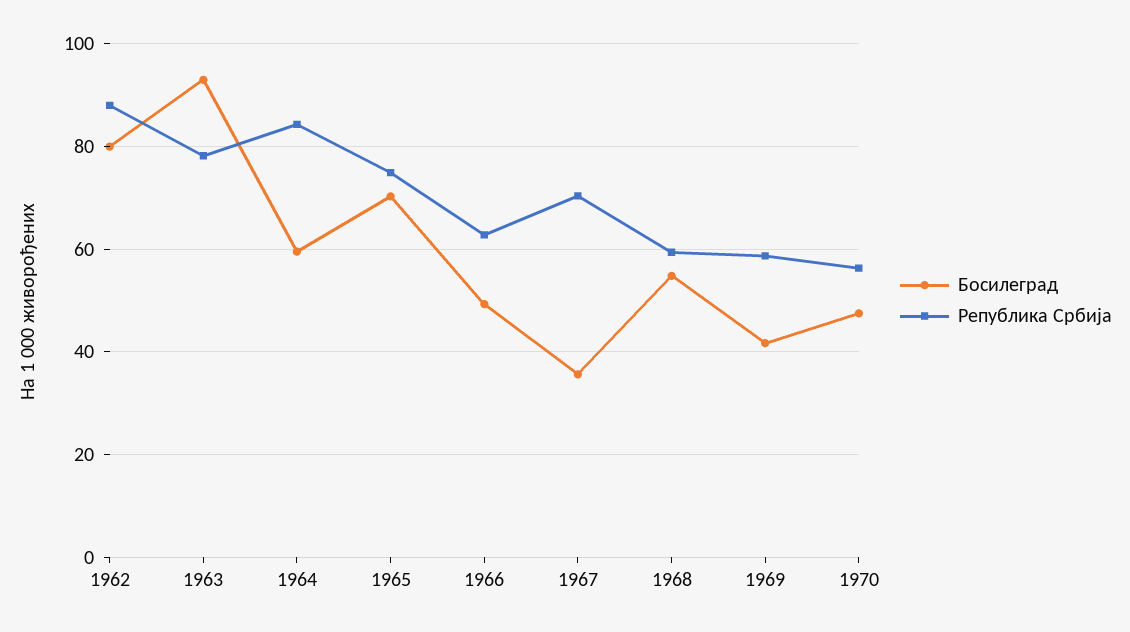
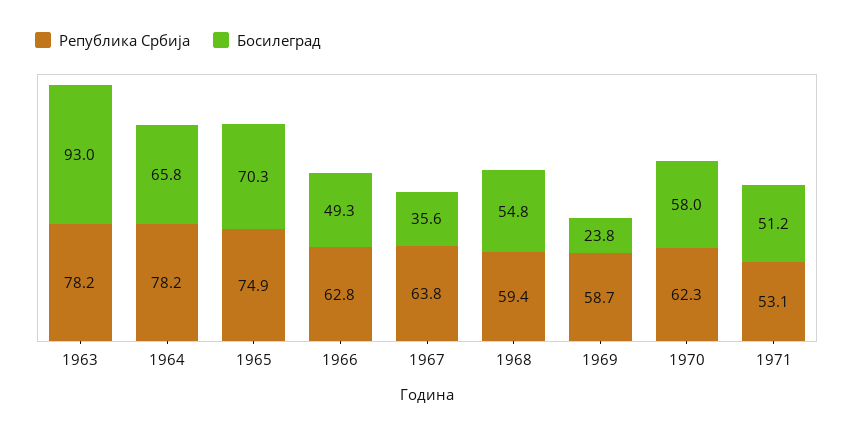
Босилеград, 1962: 80 -> none
Република Србија, 1962: 88 -> none
Босилеград, 1964: 60 -> 65.8
Република Србија, 1964: 84 -> 78.2
Република Србија, 1967: 70 -> 63.8
Босилеград, 1969: 42 -> 23.8
Босилеград, 1970: 48 -> 58
Република Србија, 1970: 56 -> 62.3
Република Србија, 1971: none -> 53.1
Босилеград, 1971: none -> 51.2

